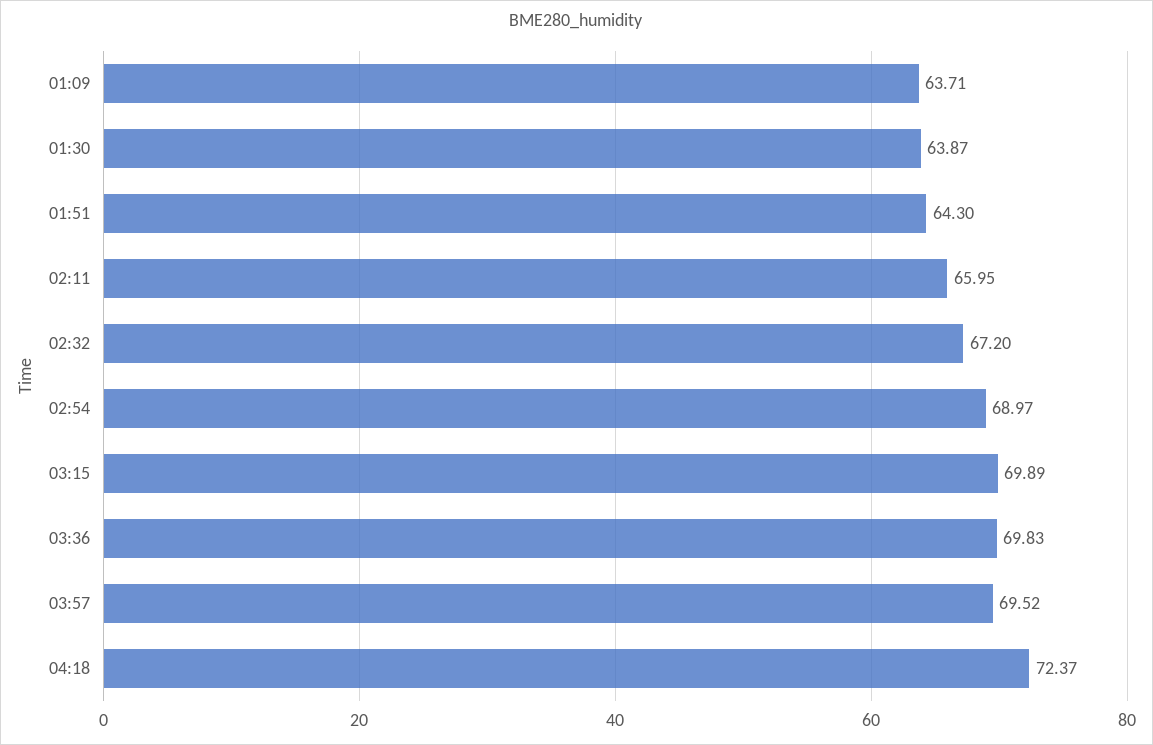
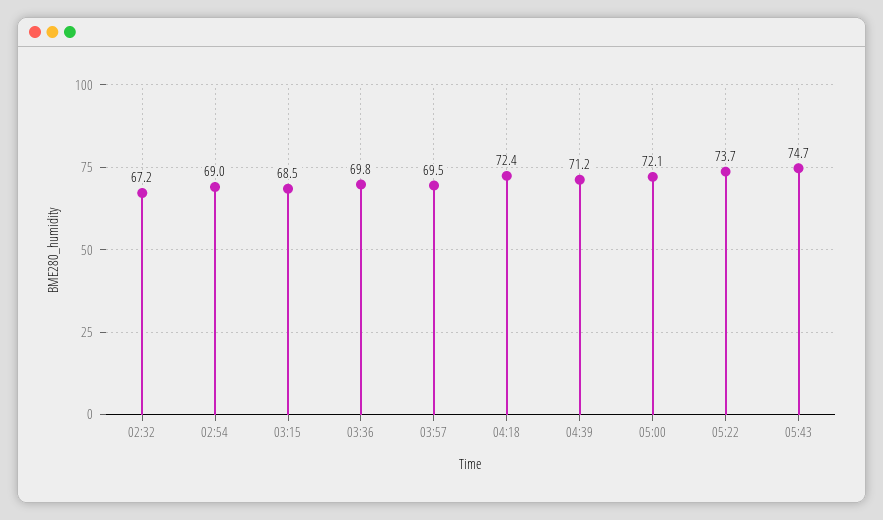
01:09: 63.71 -> none
01:30: 63.87 -> none
01:51: 64.3 -> none
02:11: 65.95 -> none
03:15: 69.89 -> 68.5
04:39: none -> 71.2
05:00: none -> 72.1
05:22: none -> 73.7
05:43: none -> 74.7

